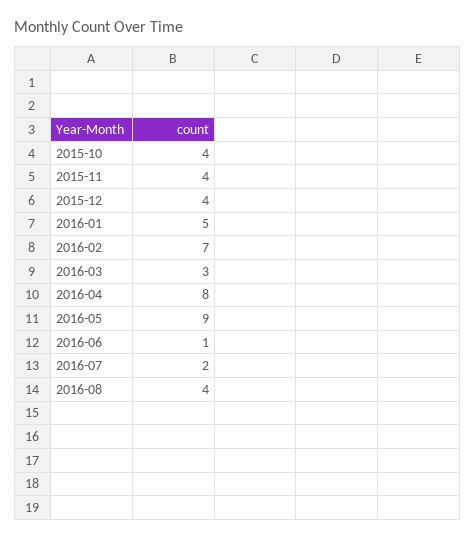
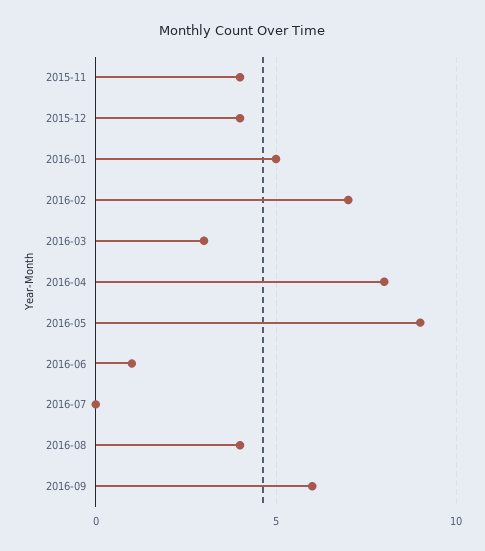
2015-10: 4 -> none
2016-07: 2 -> 0
2016-09: none -> 6

